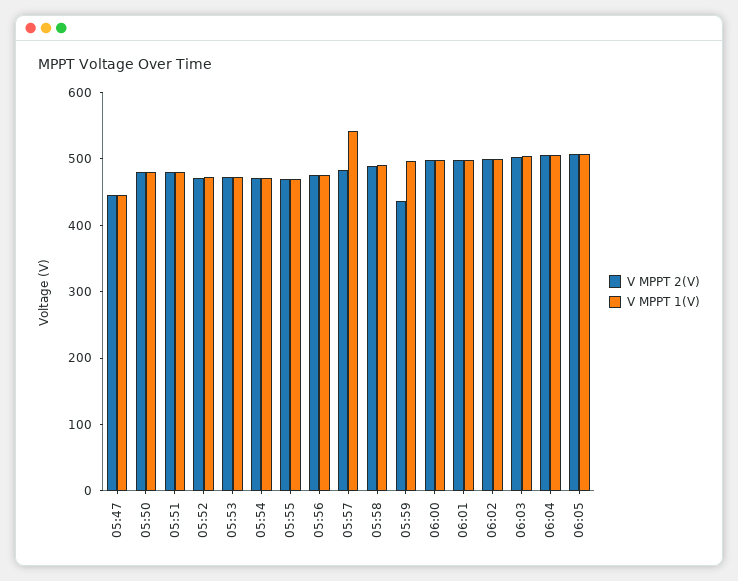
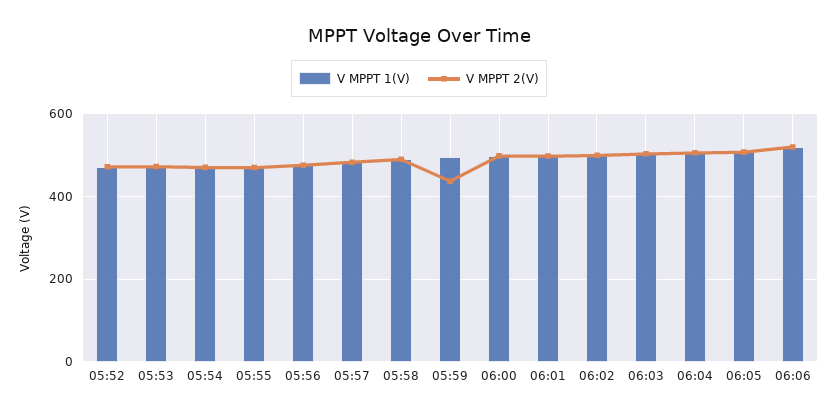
V MPPT 2(V), 05:47: 440 -> none
V MPPT 1(V), 05:47: 440 -> none
V MPPT 2(V), 05:50: 480 -> none
V MPPT 1(V), 05:50: 480 -> none
V MPPT 2(V), 05:51: 480 -> none
V MPPT 1(V), 05:51: 480 -> none
V MPPT 1(V), 05:57: 540 -> 480
V MPPT 1(V), 06:06: none -> 520
V MPPT 2(V), 06:06: none -> 520

